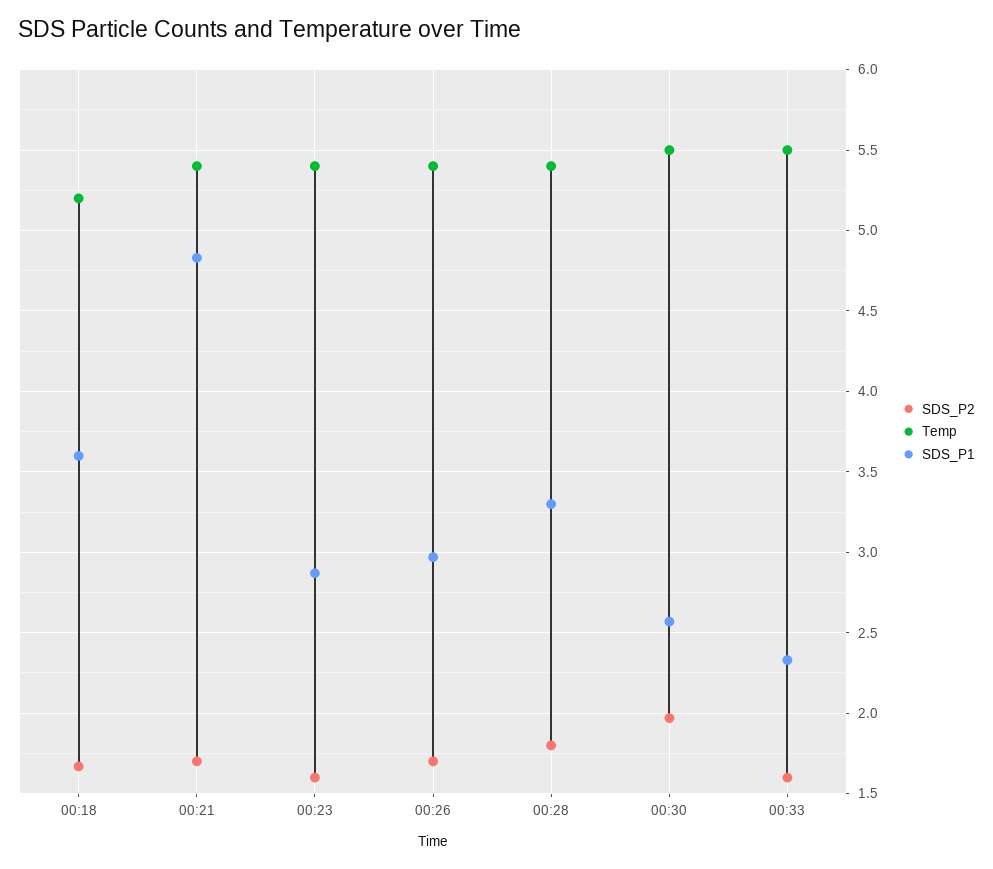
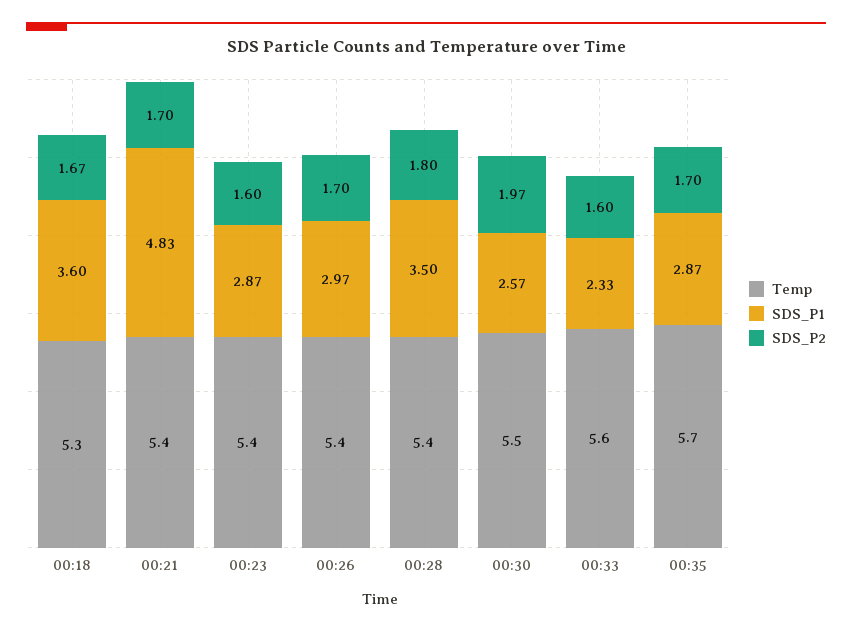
Temp, 00:18: 5.2 -> 5.3
SDS_P1, 00:28: 3.3 -> 3.5
Temp, 00:33: 5.5 -> 5.6
Temp, 00:35: none -> 5.7
SDS_P1, 00:35: none -> 2.87
SDS_P2, 00:35: none -> 1.7

